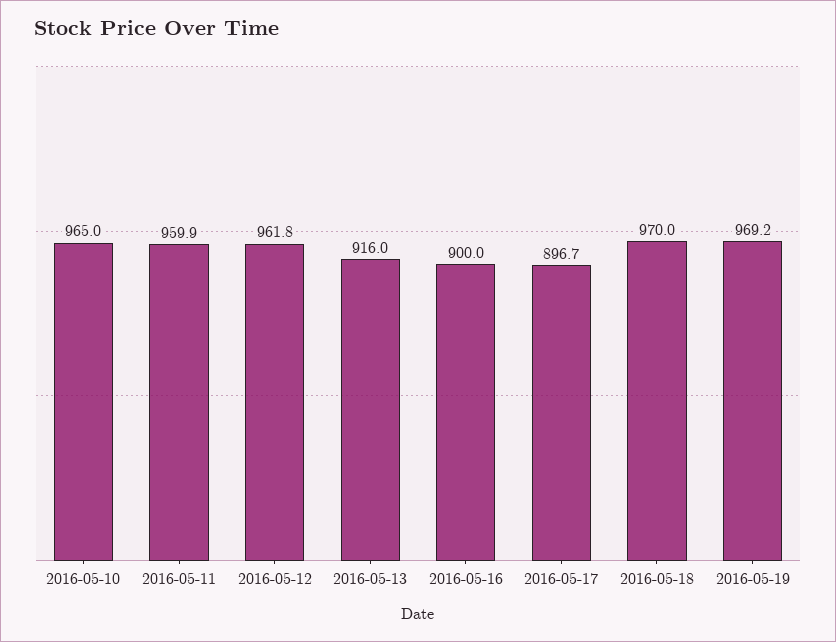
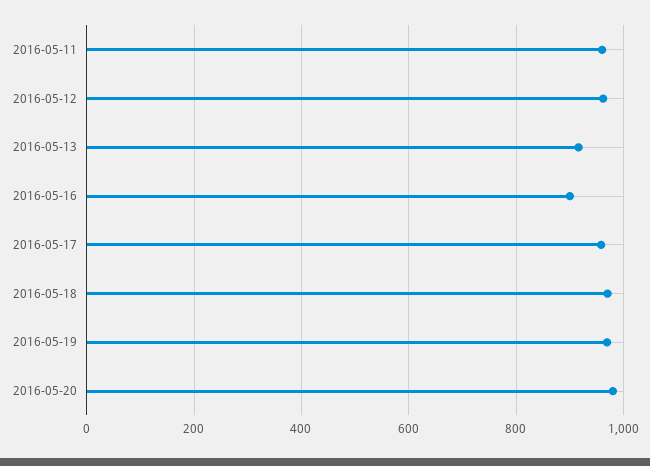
2016-05-10: 965 -> none
2016-05-17: 896.7 -> 960
2016-05-20: none -> 980

